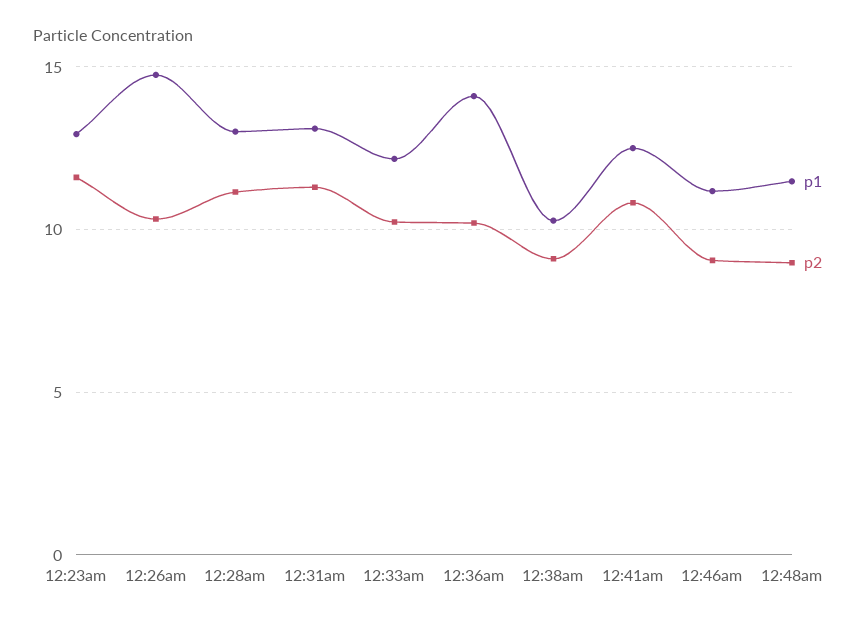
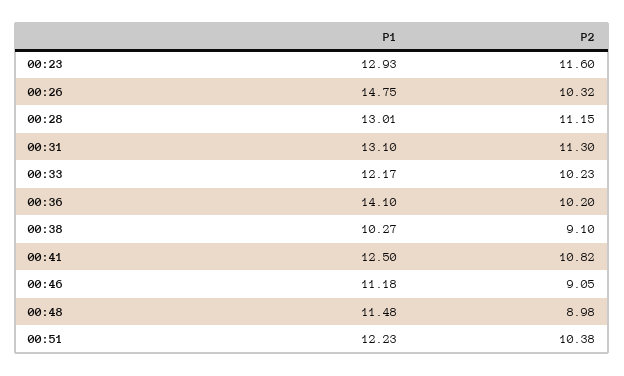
p1, 00:51: none -> 12.23
p2, 00:51: none -> 10.38

